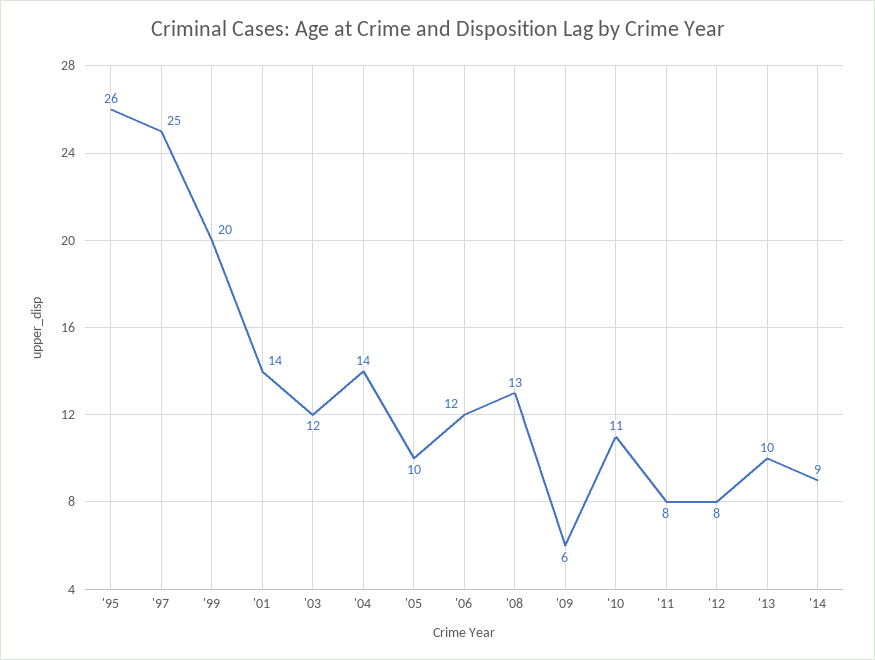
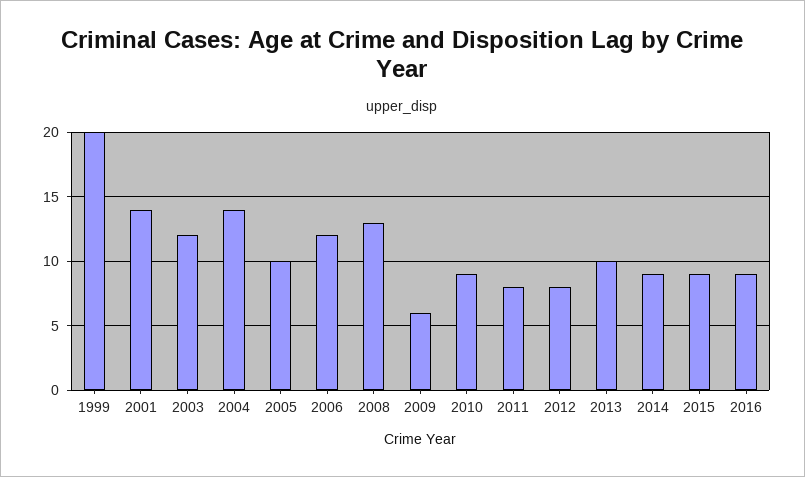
'95: 26 -> none
'97: 25 -> none
'10: 11 -> 9
2015: none -> 9
2016: none -> 9

